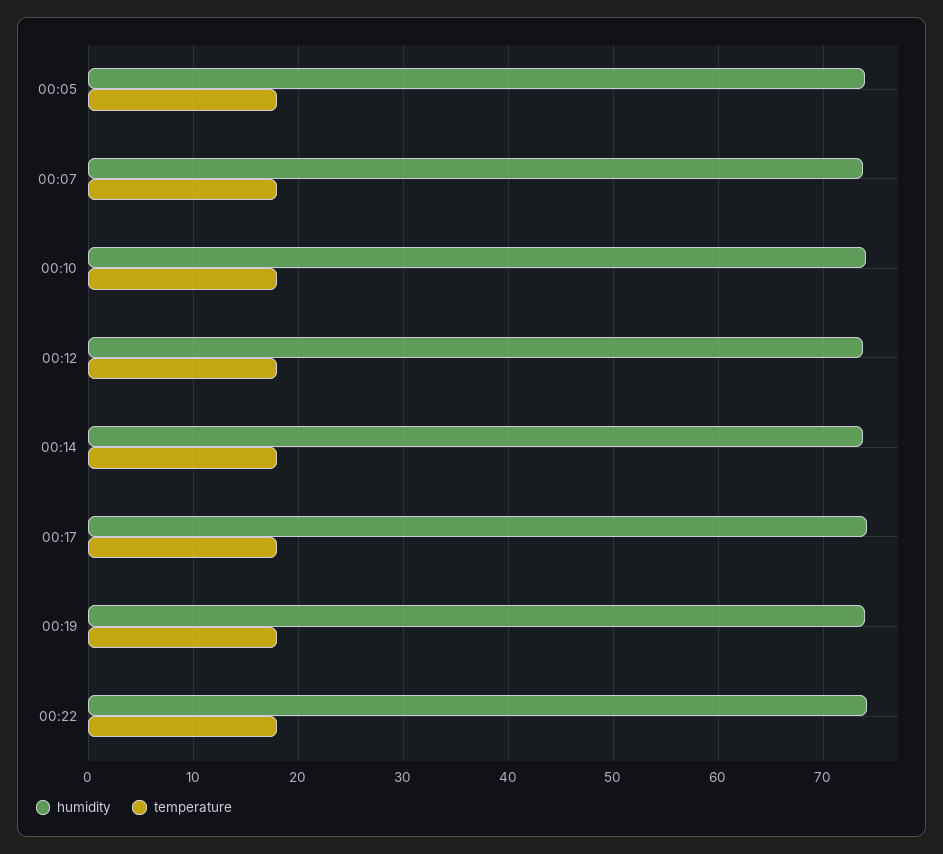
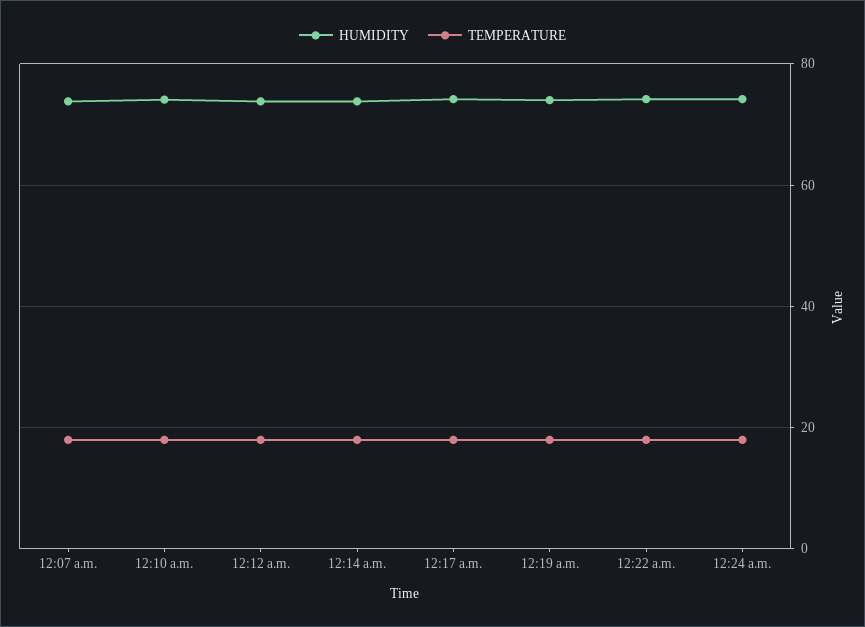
humidity, 00:05: 74 -> none
temperature, 00:05: 18 -> none
humidity, 12:24 a.m.: none -> 74
temperature, 12:24 a.m.: none -> 18

